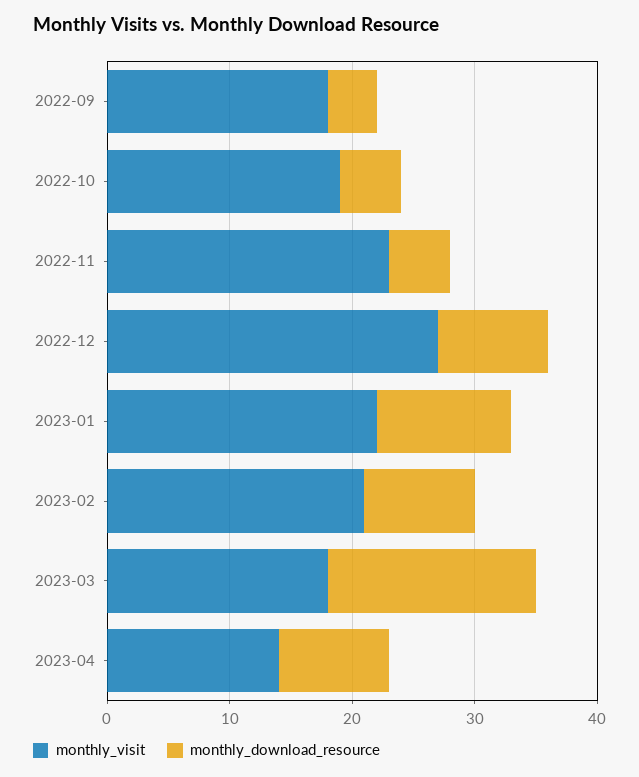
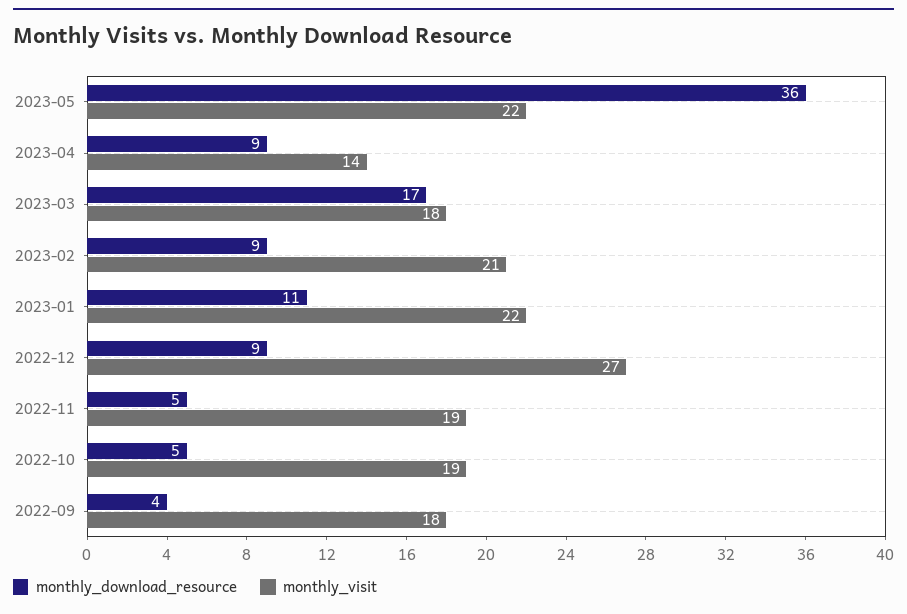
monthly_visit, 2022-11: 23 -> 19
monthly_download_resource, 2023-05: none -> 36
monthly_visit, 2023-05: none -> 22

